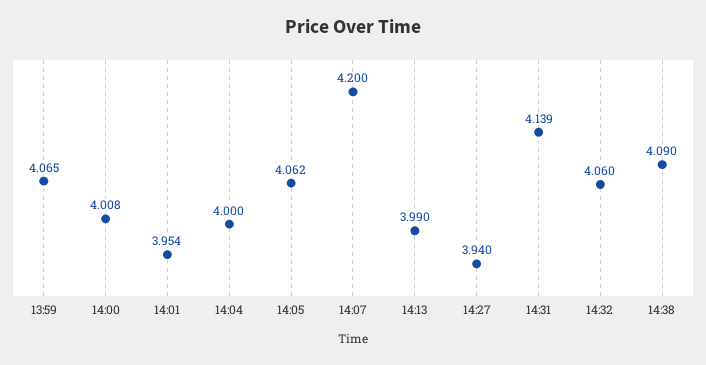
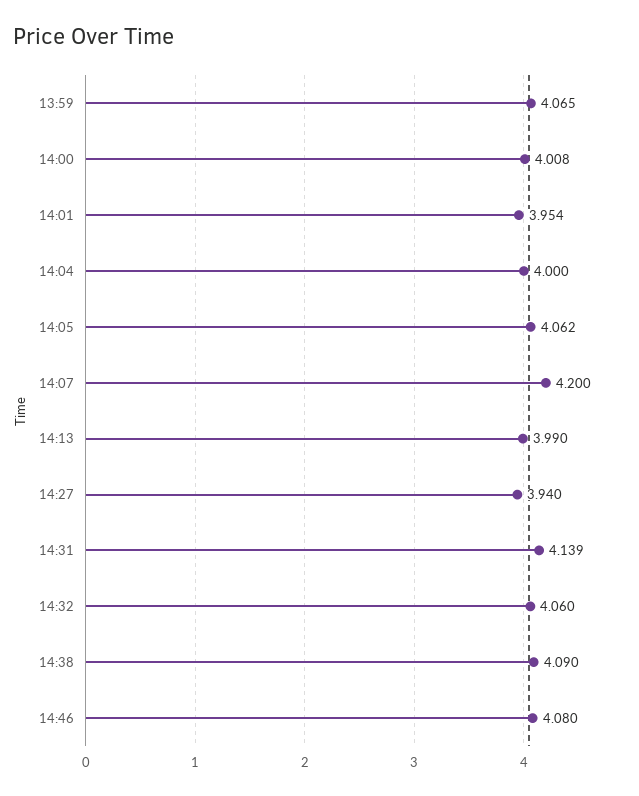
14:46: none -> 4.08

